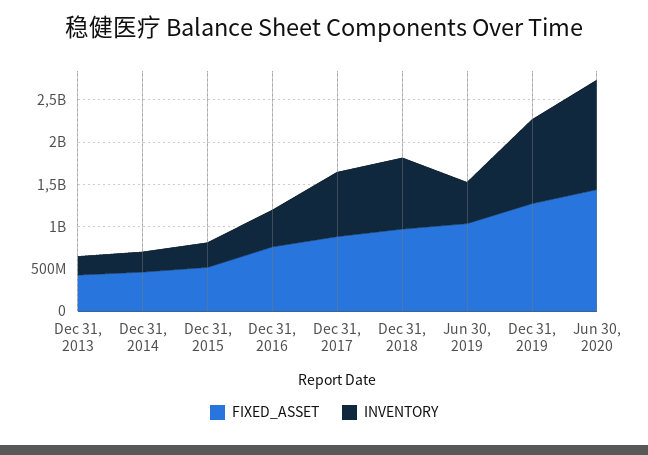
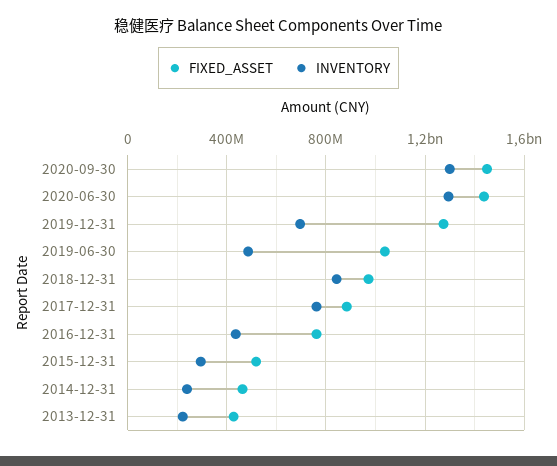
INVENTORY, Dec 31, 2019: 1000000000 -> 700000000
FIXED_ASSET, 2020-09-30: none -> 1450000000
INVENTORY, 2020-09-30: none -> 1300000000

